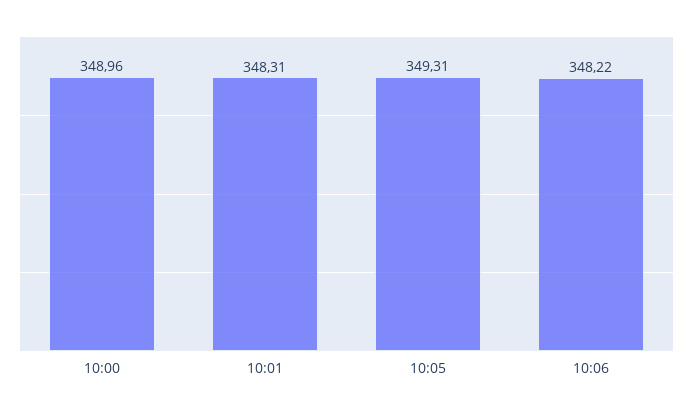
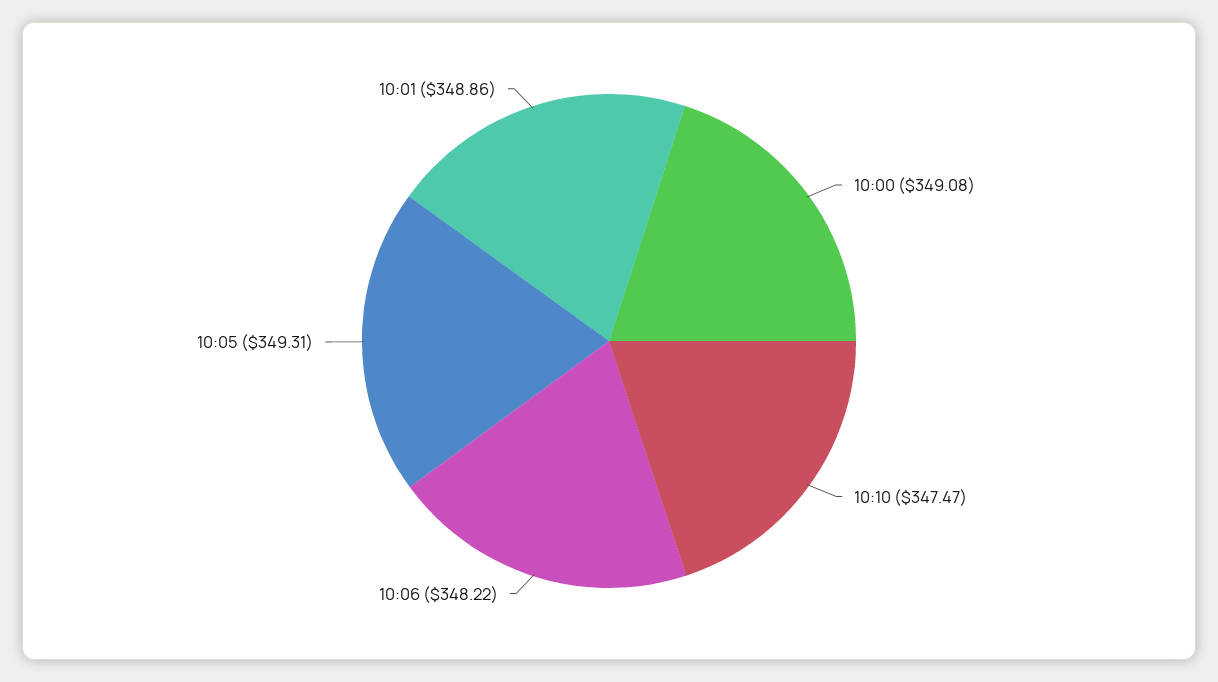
10:00: 348.96 -> 349.08
10:01: 348.31 -> 348.86
10:10: none -> 347.47

